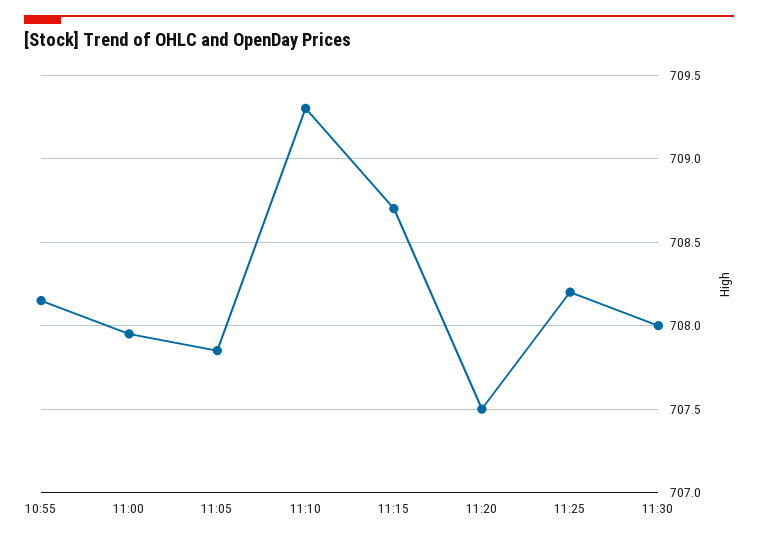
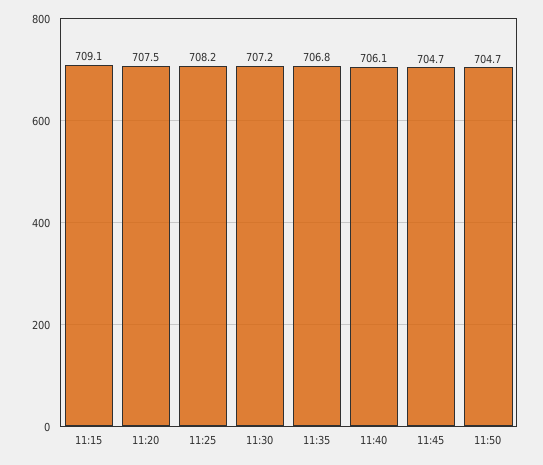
10:55: 708.15 -> none
11:00: 707.95 -> none
11:05: 707.85 -> none
11:10: 709.3 -> none
11:15: 708.7 -> 709.1
11:30: 708 -> 707.2
11:35: none -> 706.8
11:40: none -> 706.1
11:45: none -> 704.7
11:50: none -> 704.7

